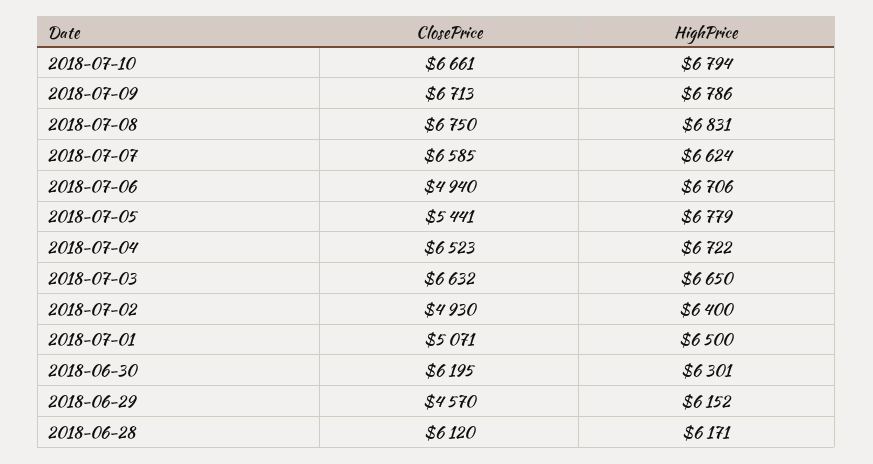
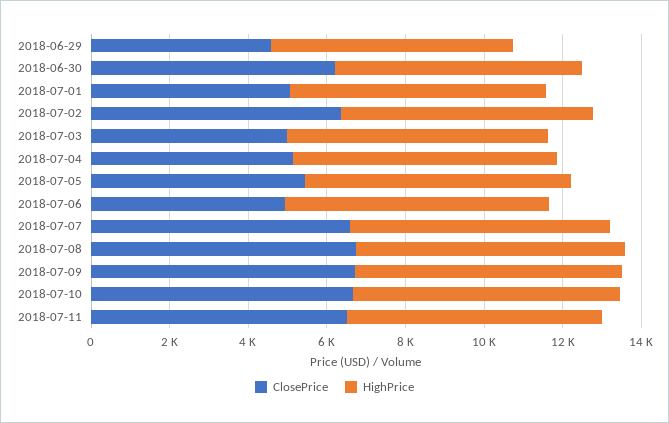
ClosePrice, 2018-07-04: 6523 -> 5000
ClosePrice, 2018-07-03: 6632 -> 5000
ClosePrice, 2018-07-02: 4930 -> 6500
ClosePrice, 2018-06-28: 6120 -> none
HighPrice, 2018-06-28: 6171 -> none
ClosePrice, 2018-07-11: none -> 6500
HighPrice, 2018-07-11: none -> 6500

